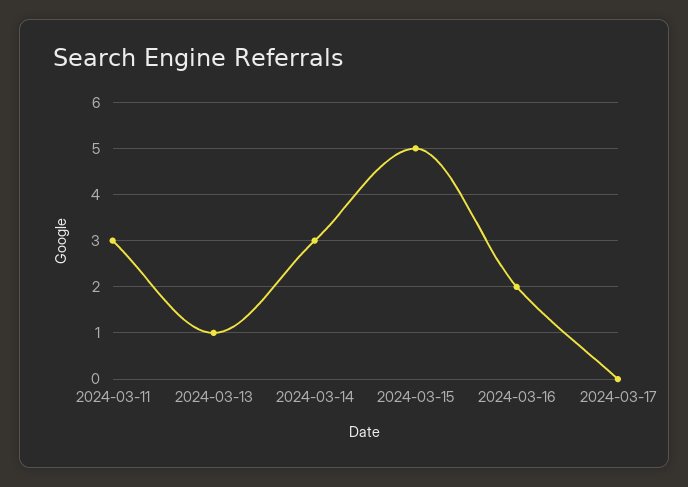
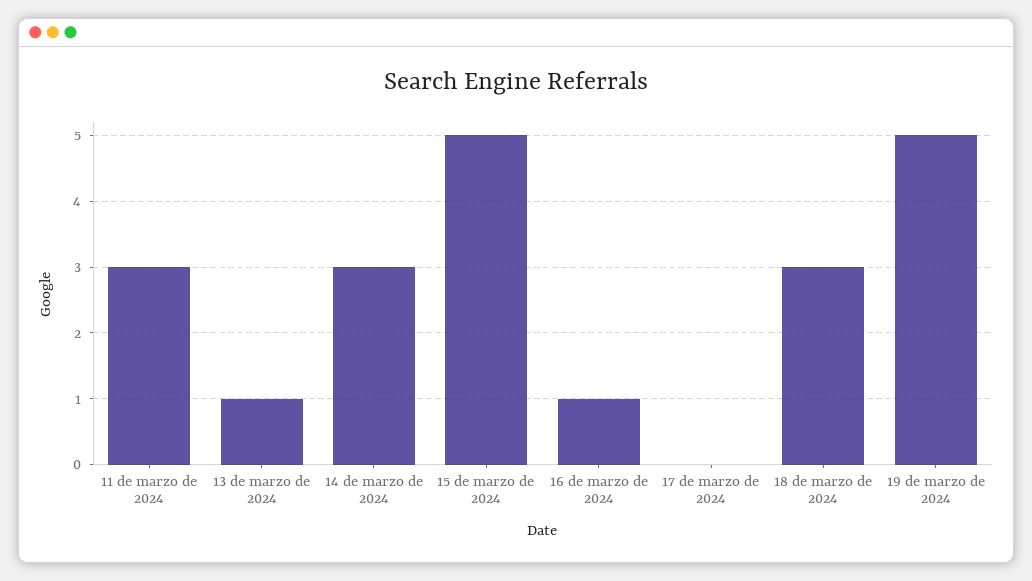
2024-03-16: 2 -> 1
18 de marzo de 2024: none -> 3
19 de marzo de 2024: none -> 5

